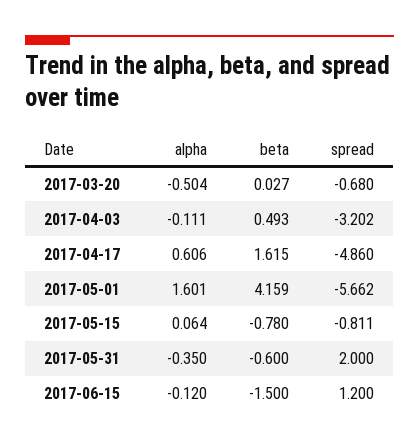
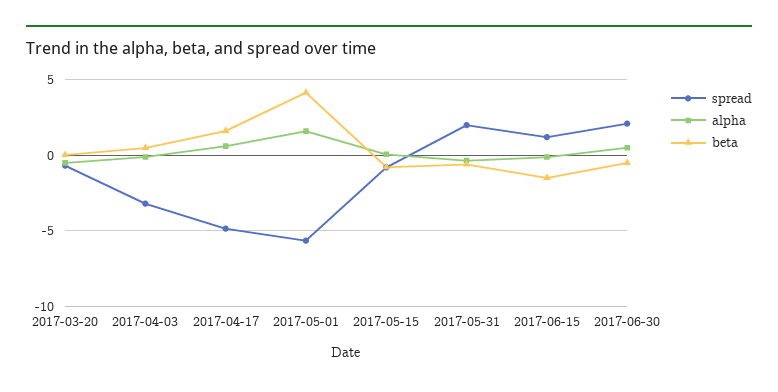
spread, 2017-06-30: none -> 2
alpha, 2017-06-30: none -> 0.5
beta, 2017-06-30: none -> -0.5

